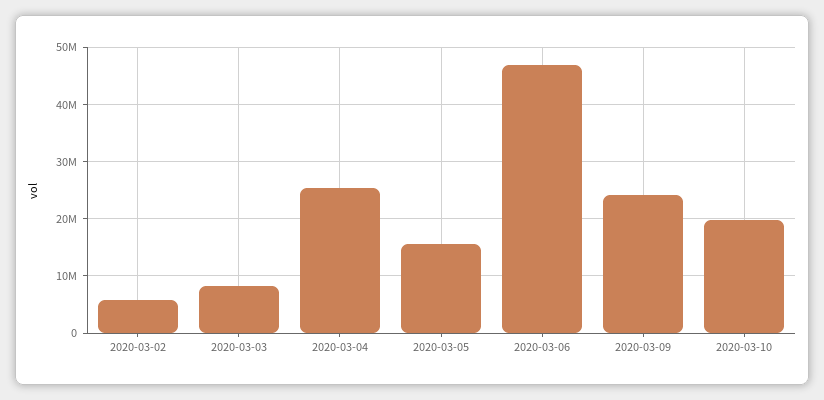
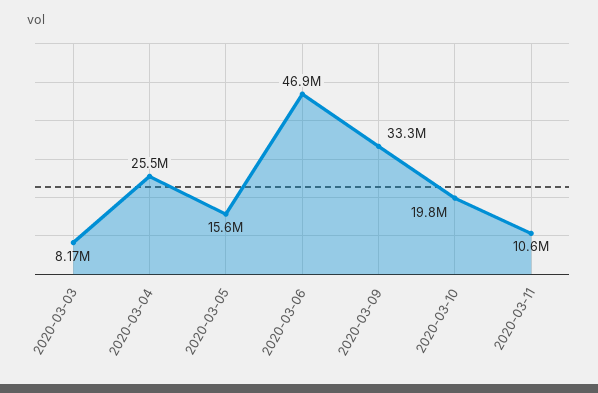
2020-03-02: 6000000 -> none
2020-03-09: 24000000 -> 33300000
2020-03-11: none -> 10600000

